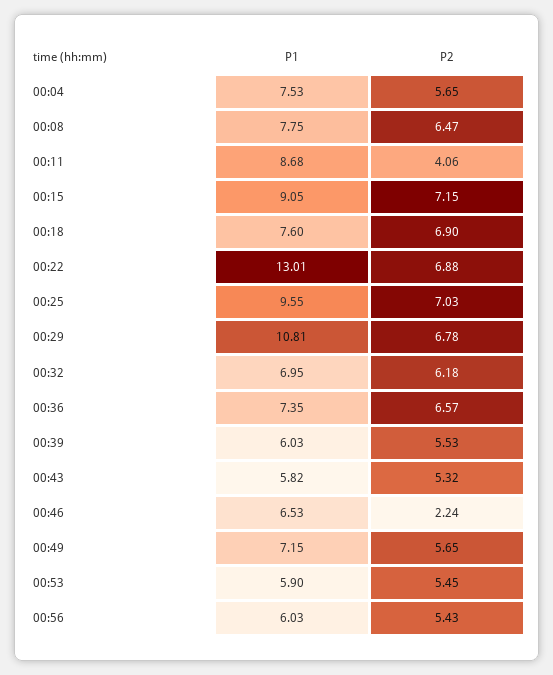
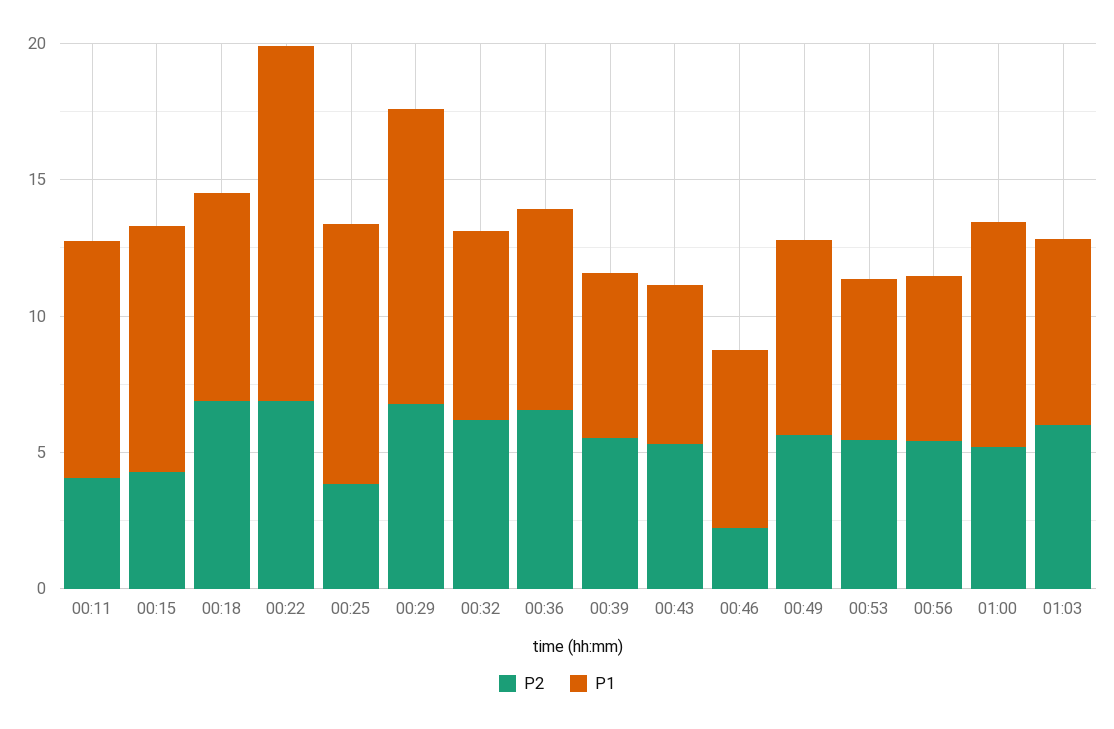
P1, 00:04: 7.53 -> none
P2, 00:04: 5.65 -> none
P1, 00:08: 7.75 -> none
P2, 00:08: 6.47 -> none
P2, 00:15: 7.15 -> 4
P2, 00:25: 7.03 -> 4
P2, 01:00: none -> 5
P1, 01:00: none -> 8
P2, 01:03: none -> 6
P1, 01:03: none -> 7

